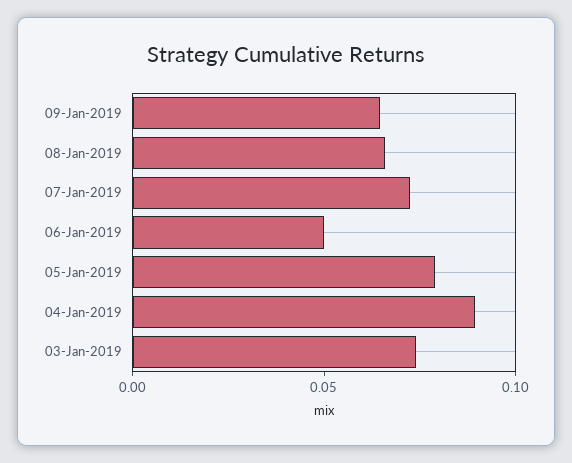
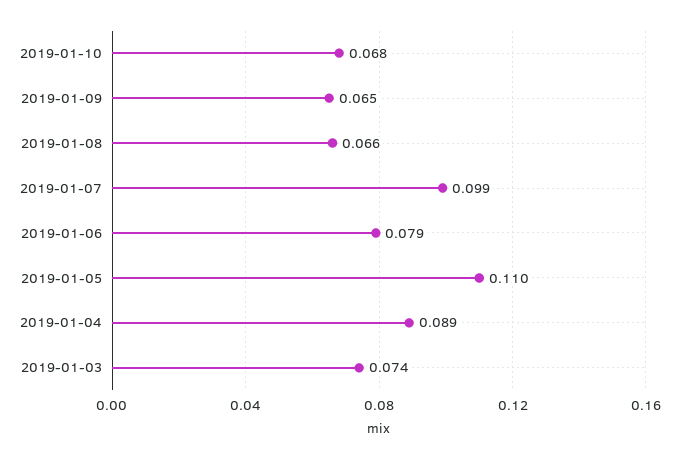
07-Jan-2019: 0.07 -> 0.099
06-Jan-2019: 0.05 -> 0.079
05-Jan-2019: 0.08 -> 0.11
2019-01-10: none -> 0.068

